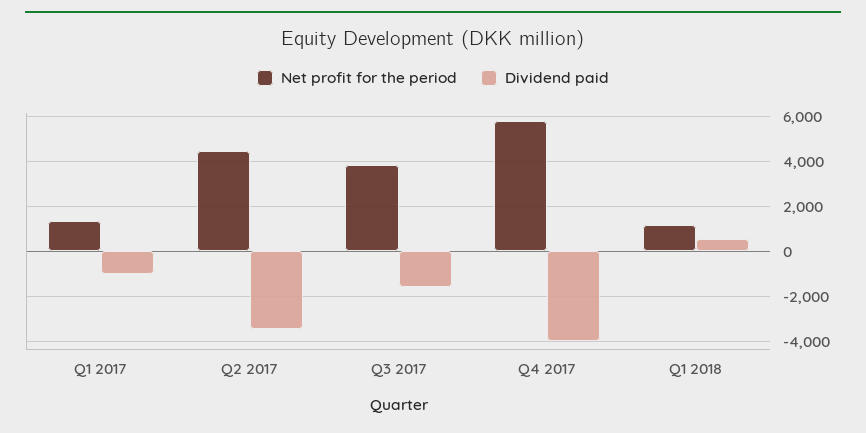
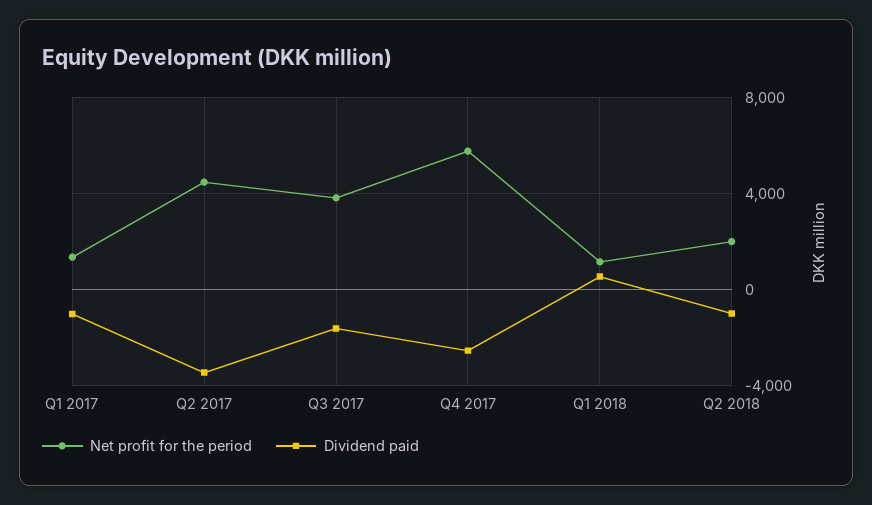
Dividend paid, Q4 2017: -4000 -> -2500
Net profit for the period, Q2 2018: none -> 2000
Dividend paid, Q2 2018: none -> -1000

